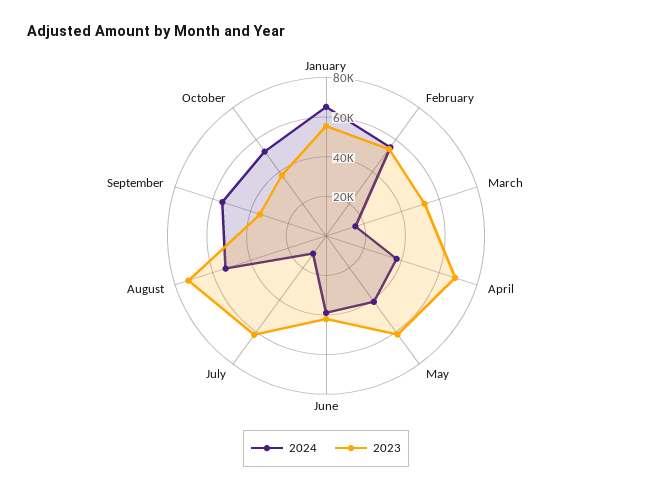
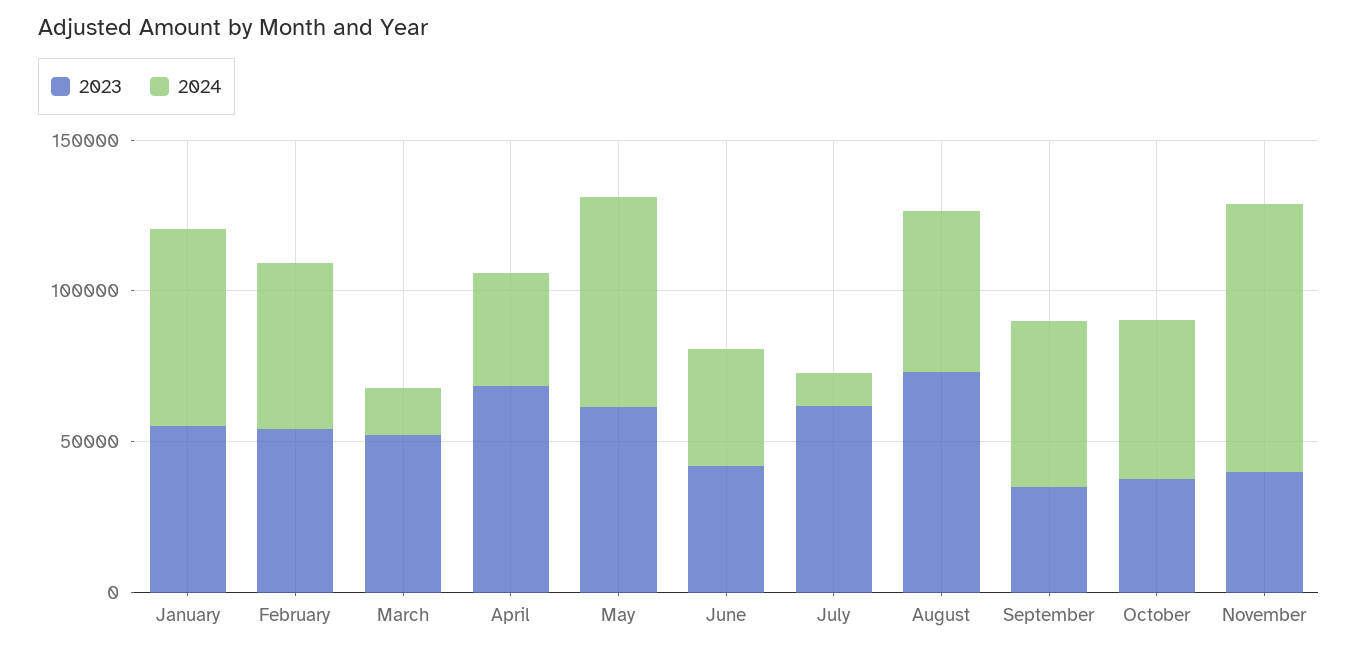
2024, May: 40000 -> 70000
2023, November: none -> 40000
2024, November: none -> 90000

